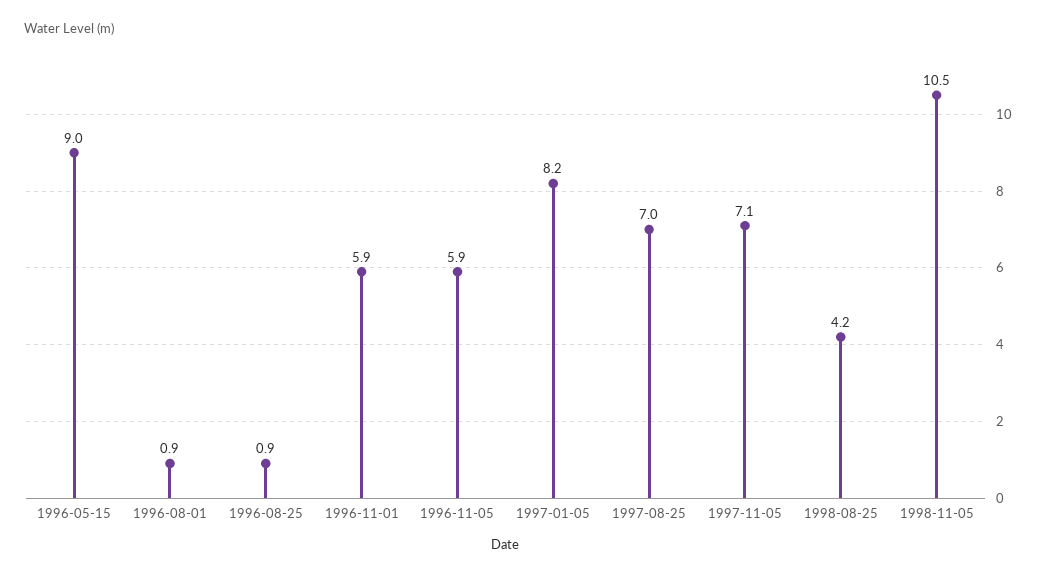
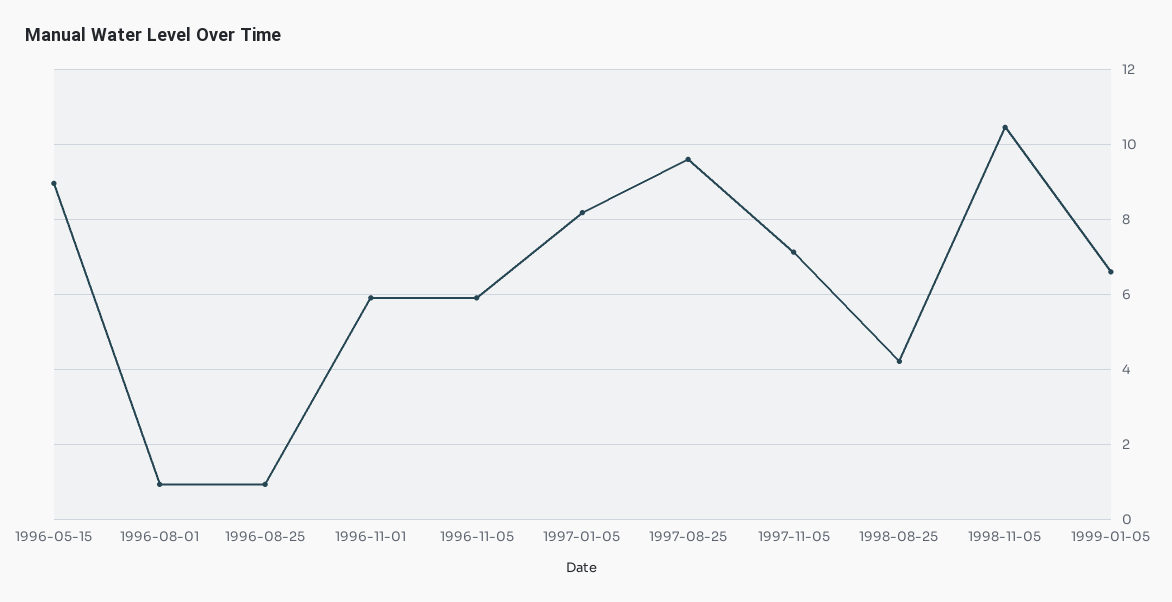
1997-08-25: 7 -> 9.6
1999-01-05: none -> 6.6

